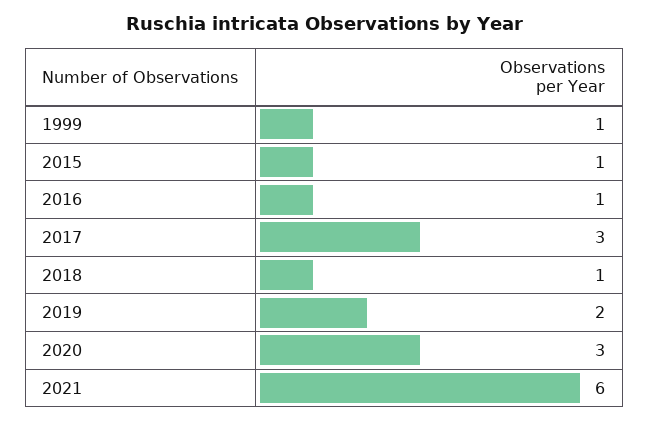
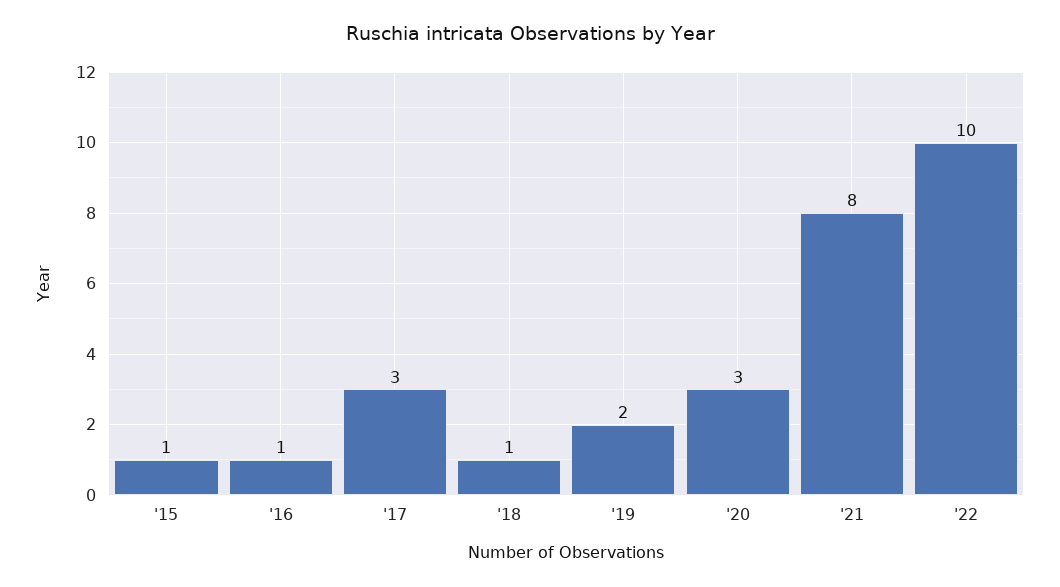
1999: 1 -> none
2021: 6 -> 8
'22: none -> 10

